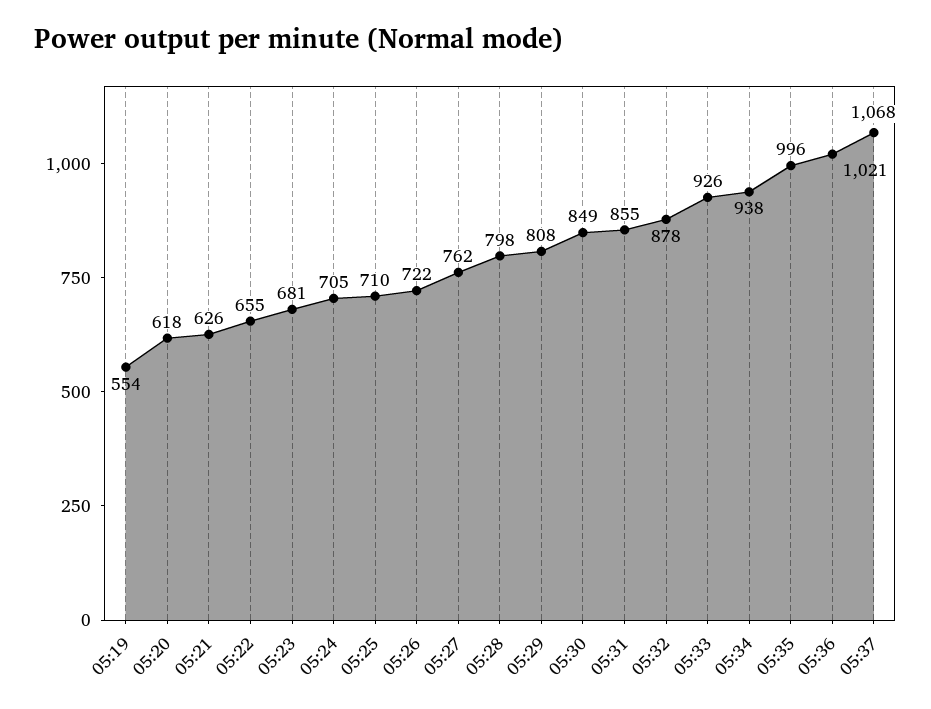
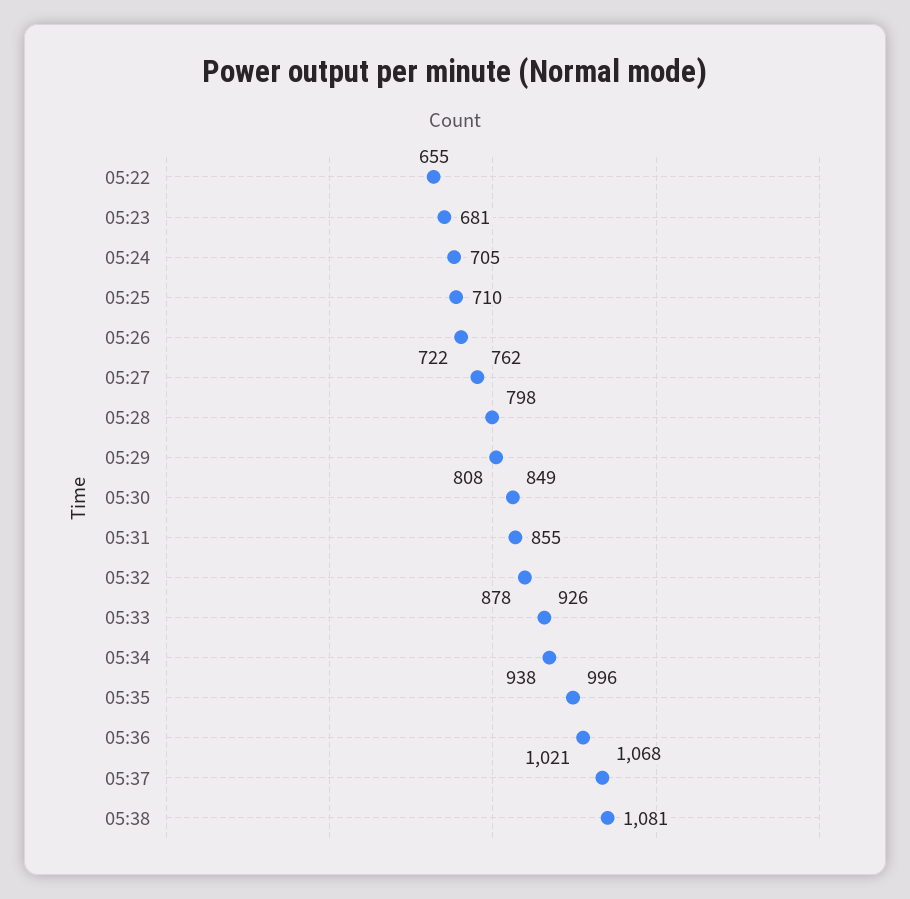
05:19: 554 -> none
05:20: 618 -> none
05:21: 626 -> none
05:38: none -> 1081

